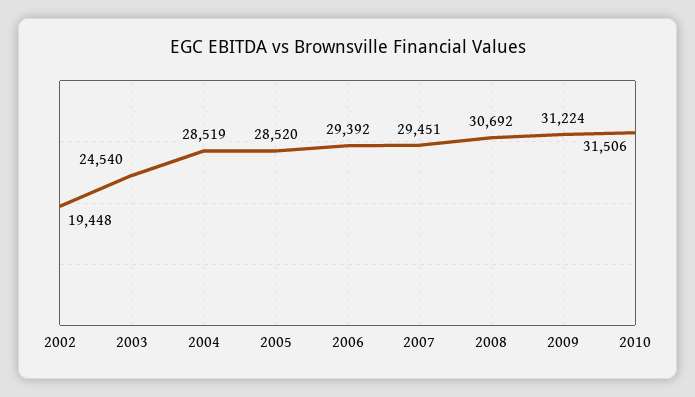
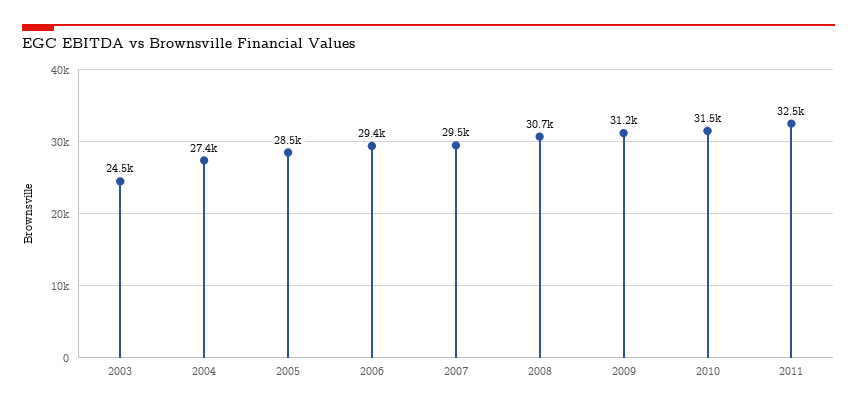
2002: 19448 -> none
2004: 28519 -> 27400
2011: none -> 32500

